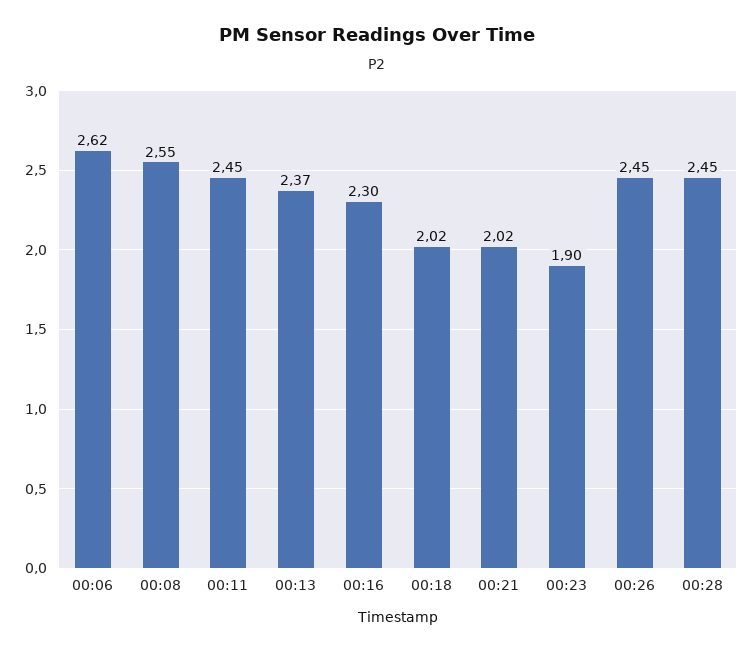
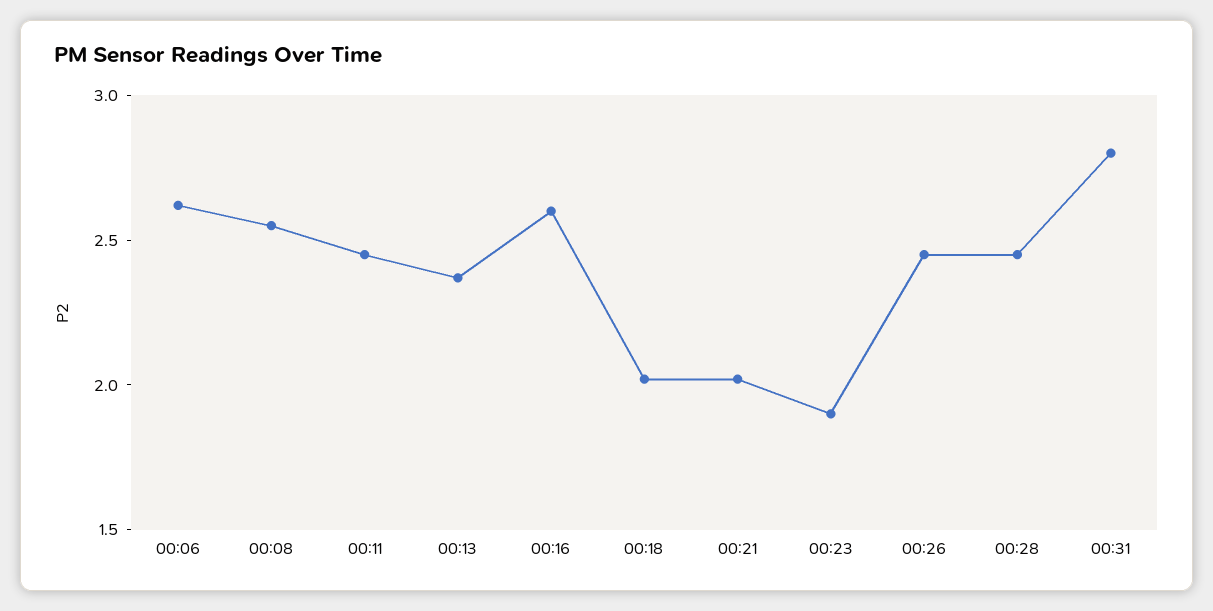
00:16: 2.3 -> 2.6
00:31: none -> 2.8

